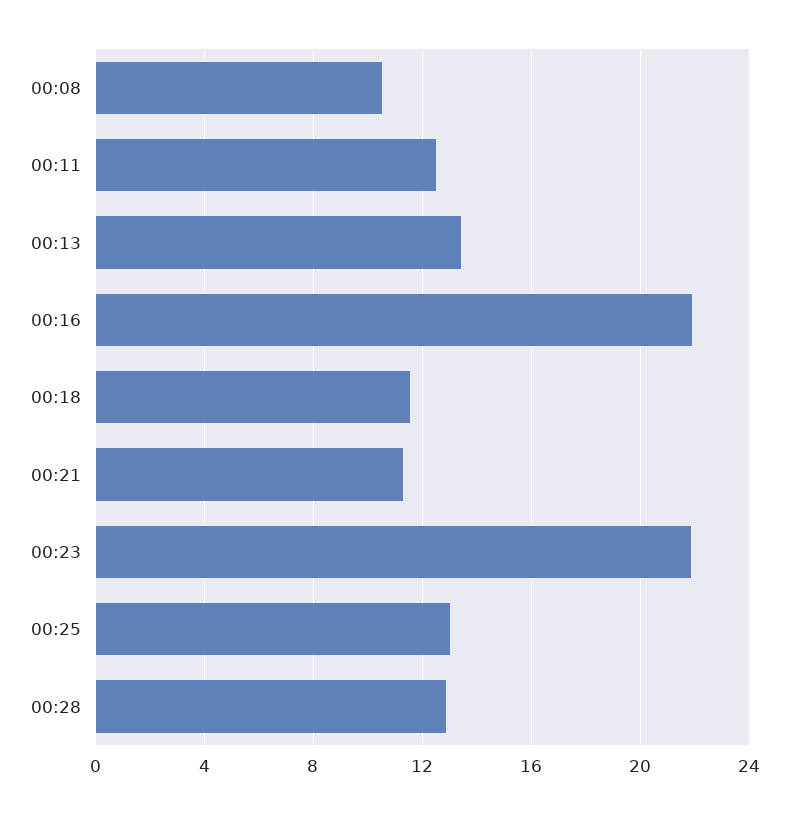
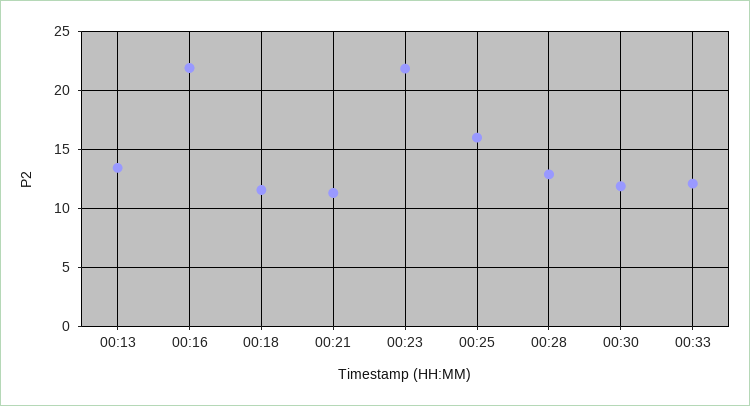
00:08: 10.5 -> none
00:11: 12.5 -> none
00:25: 13 -> 16
00:30: none -> 12
00:33: none -> 12

